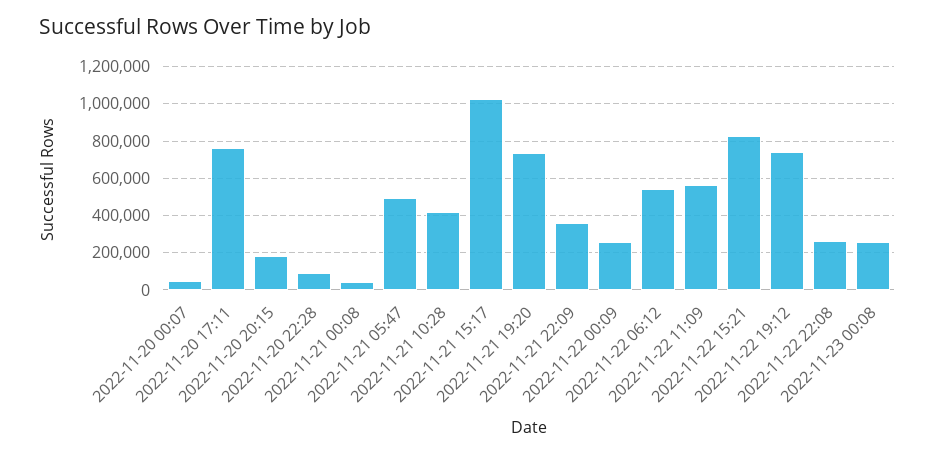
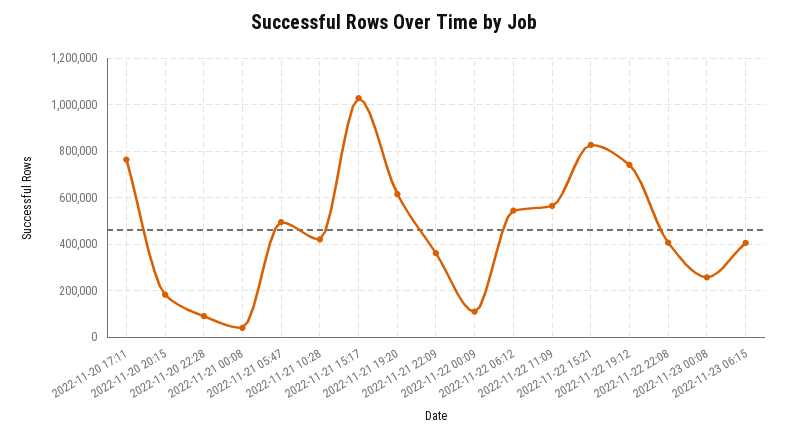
2022-11-20 00:07: 50000 -> none
2022-11-21 19:20: 750000 -> 600000
2022-11-22 00:09: 250000 -> 100000
2022-11-22 22:08: 250000 -> 400000
2022-11-23 06:15: none -> 400000

